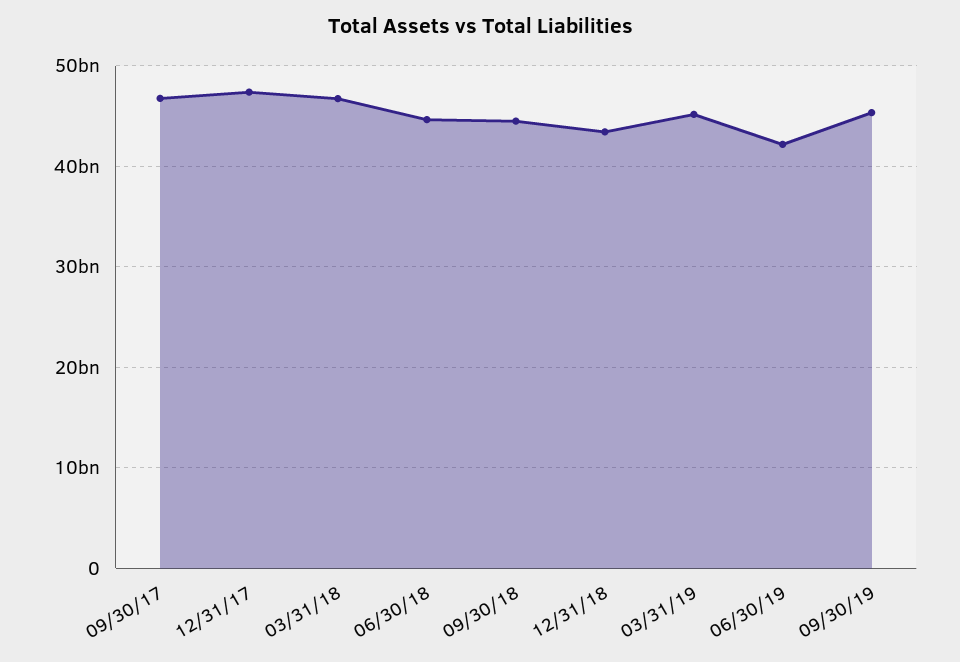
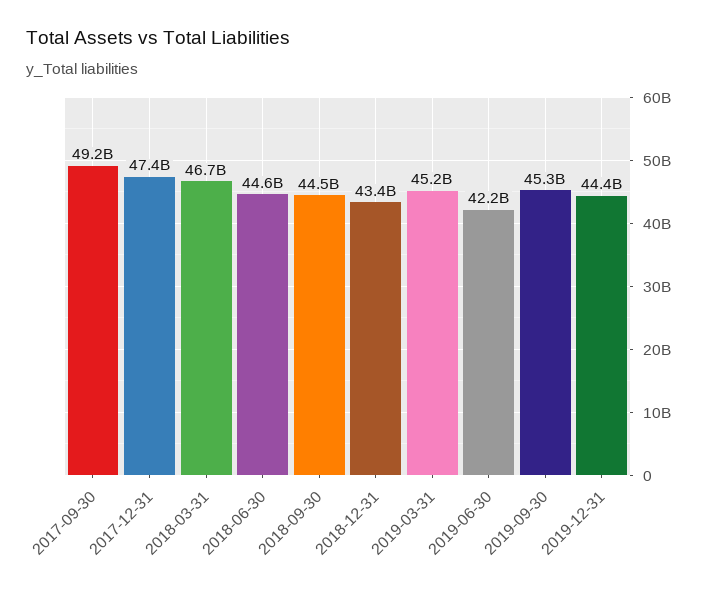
09/30/17: 47000000000 -> 49200000000
2019-12-31: none -> 44400000000

